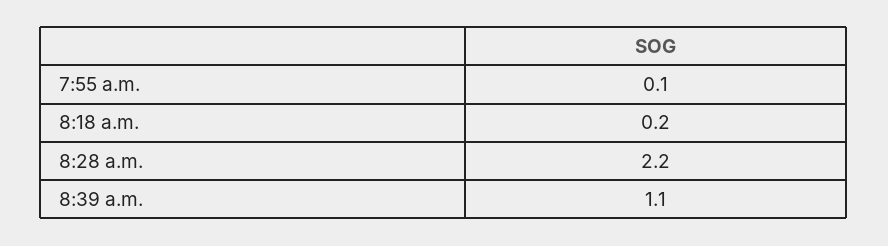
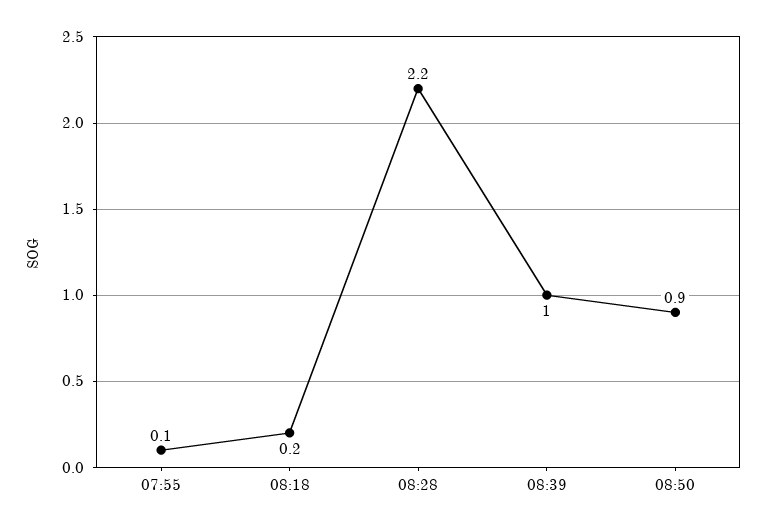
8:39 a.m.: 1.1 -> 1
08:50: none -> 0.9

